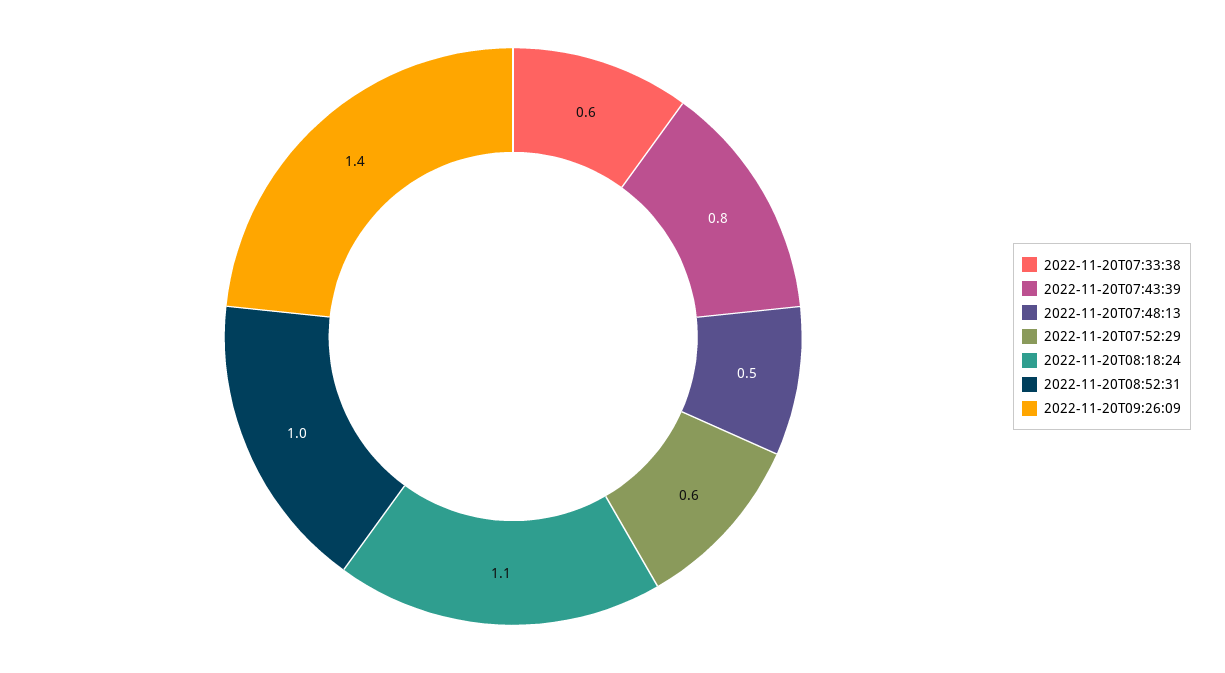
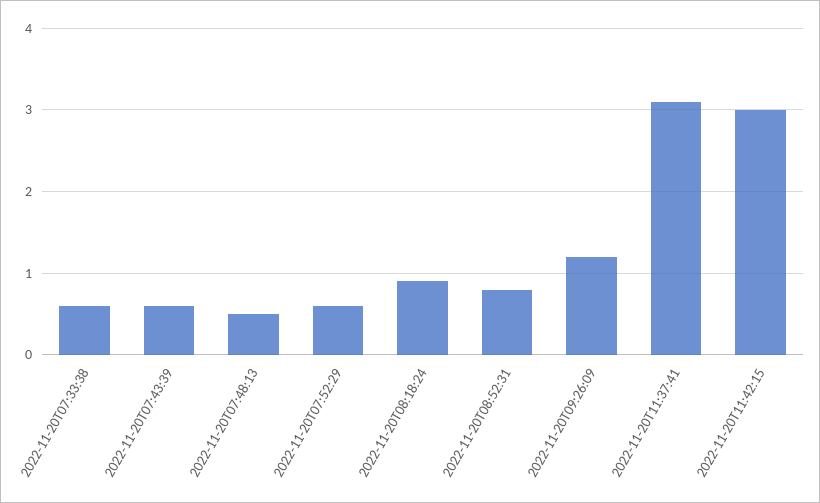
2022-11-20T07:43:39: 0.8 -> 0.6
2022-11-20T08:18:24: 1.1 -> 0.9
2022-11-20T08:52:31: 1 -> 0.8
2022-11-20T09:26:09: 1.4 -> 1.2
2022-11-20T11:37:41: none -> 3.1
2022-11-20T11:42:15: none -> 3

